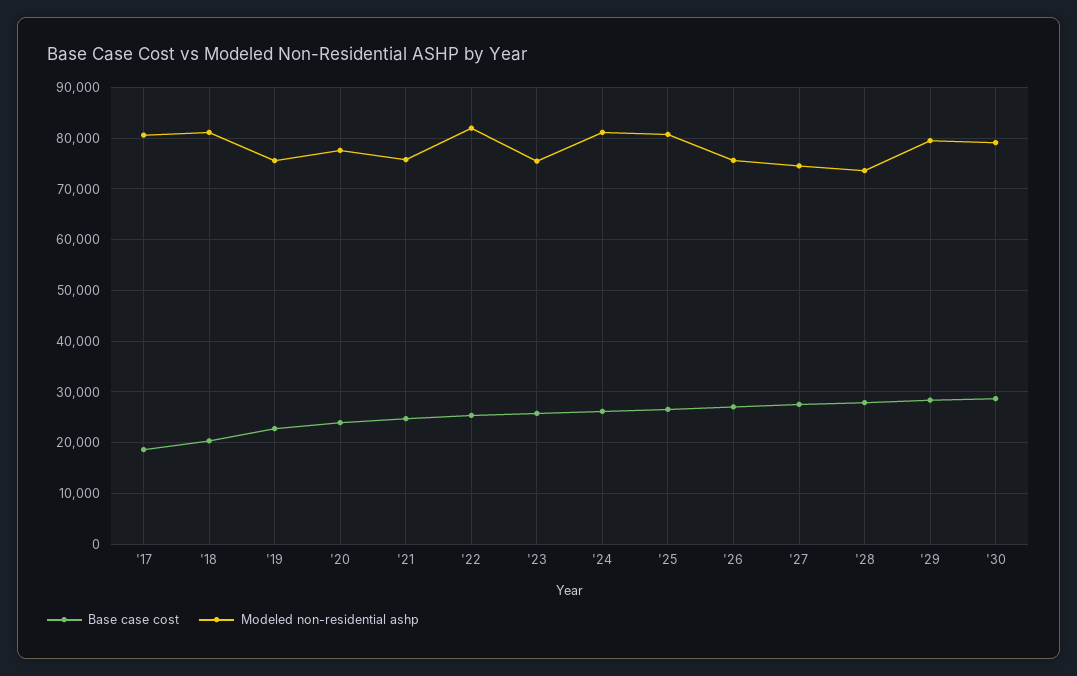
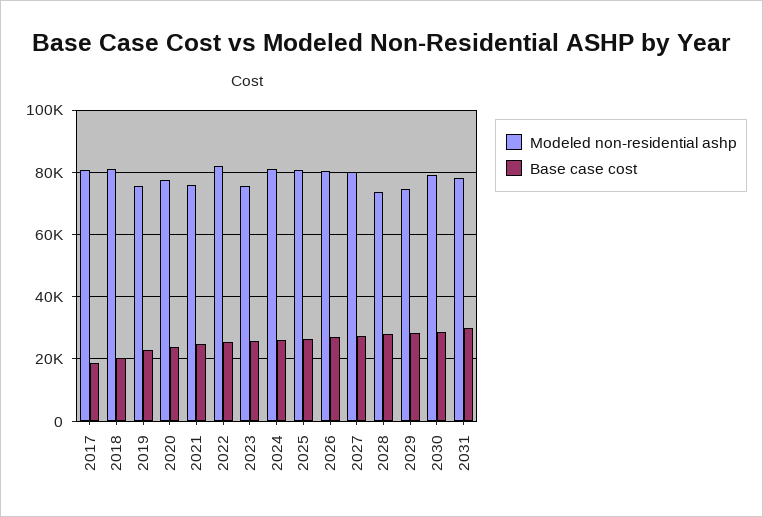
Modeled non-residential ashp, '26: 76000 -> 80000
Modeled non-residential ashp, '27: 74000 -> 80000
Modeled non-residential ashp, '29: 80000 -> 74000
Modeled non-residential ashp, 2031: none -> 78000
Base case cost, 2031: none -> 30000

